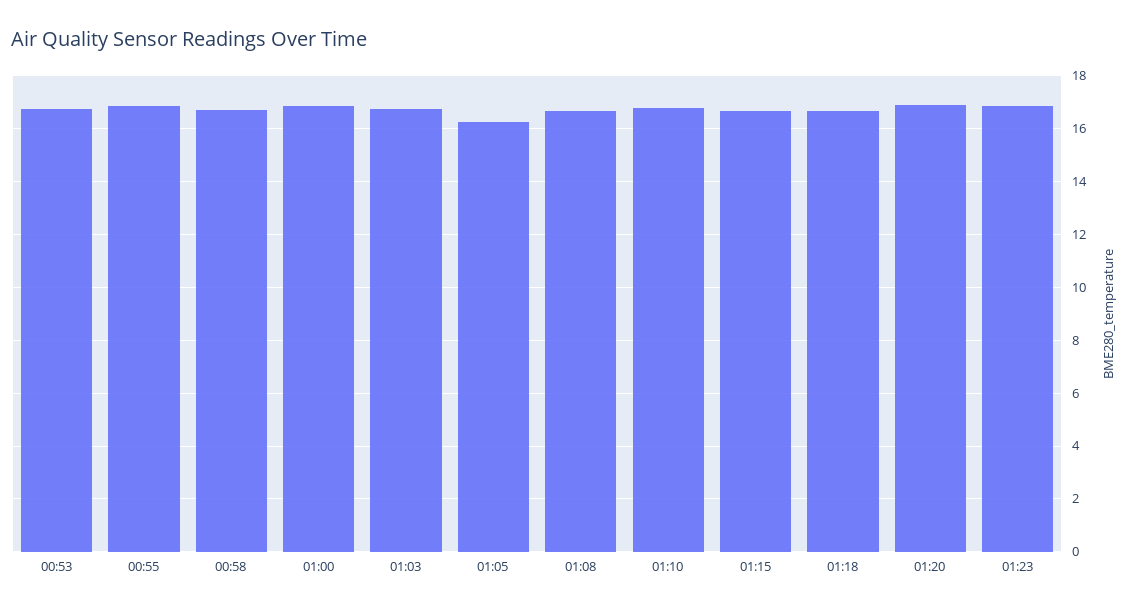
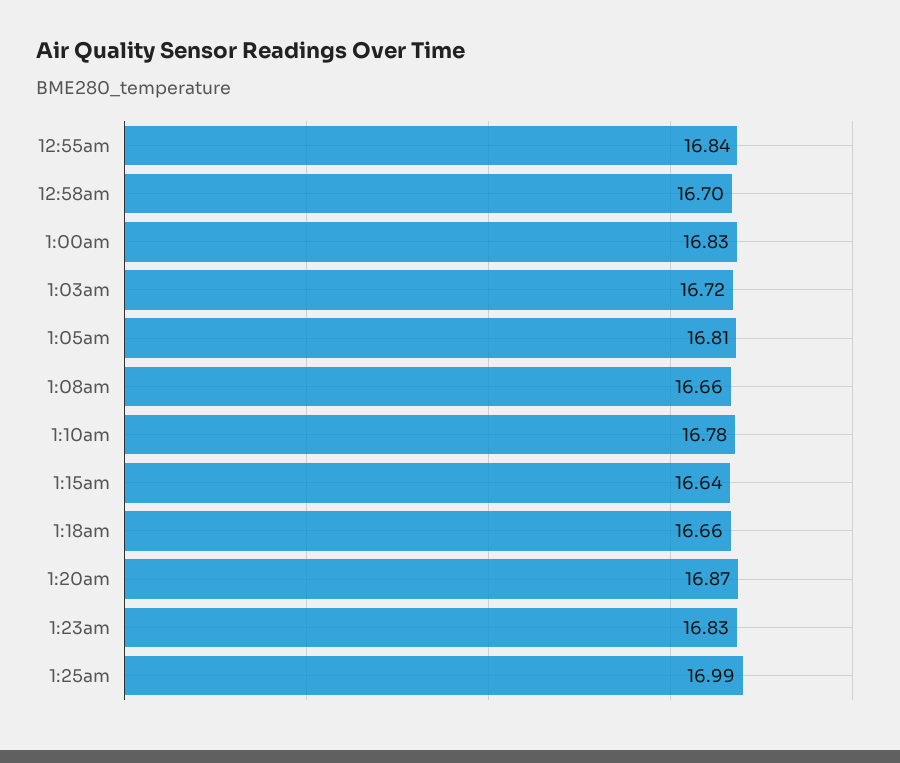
00:53: 16.75 -> none
01:05: 16.25 -> 16.81
1:25am: none -> 16.99

